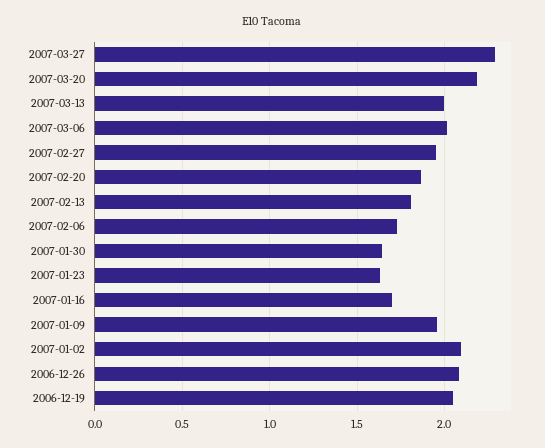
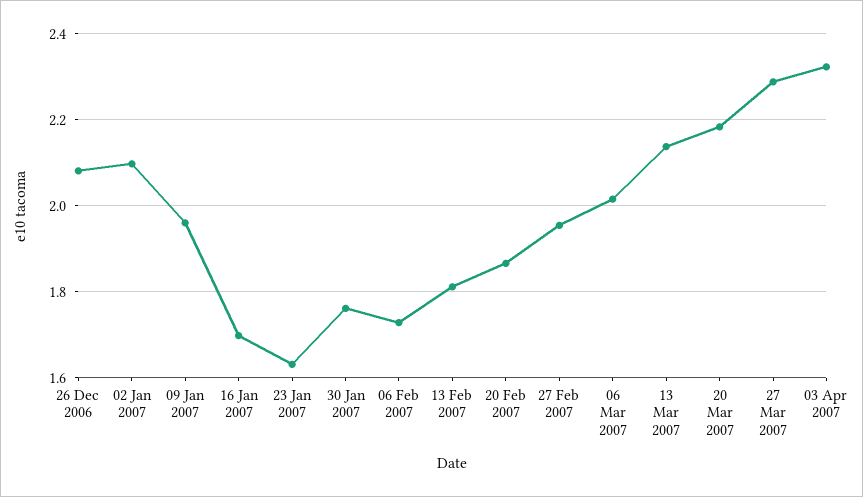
2007-03-13: 2 -> 2.14
2007-01-30: 1.65 -> 1.76
2006-12-19: 2.05 -> none
03 Apr 2007: none -> 2.32

